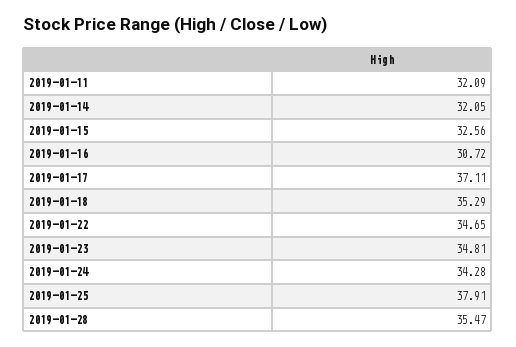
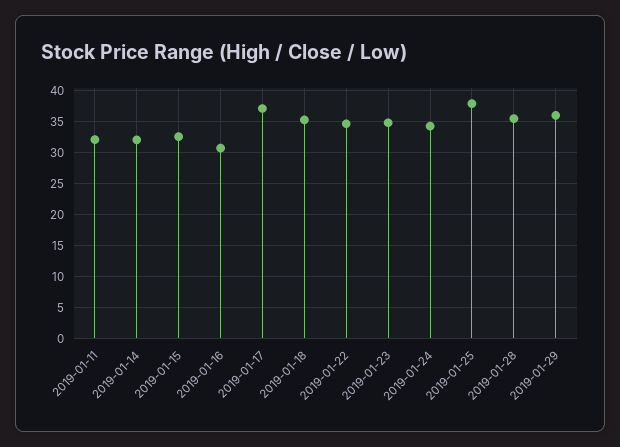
2019-01-29: none -> 36

